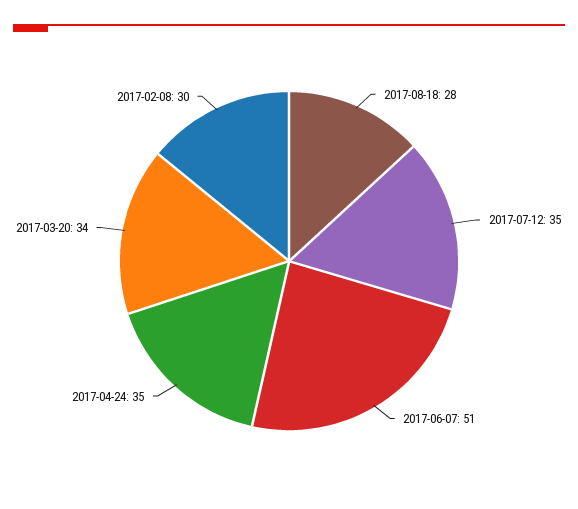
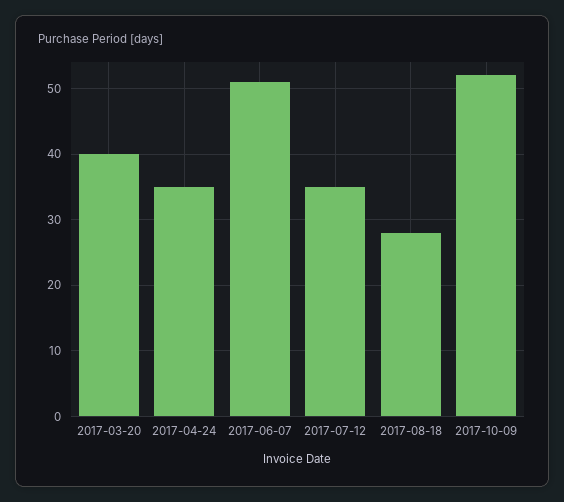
2017-03-20: 34 -> 40
2017-02-08: 30 -> none
2017-10-09: none -> 52

